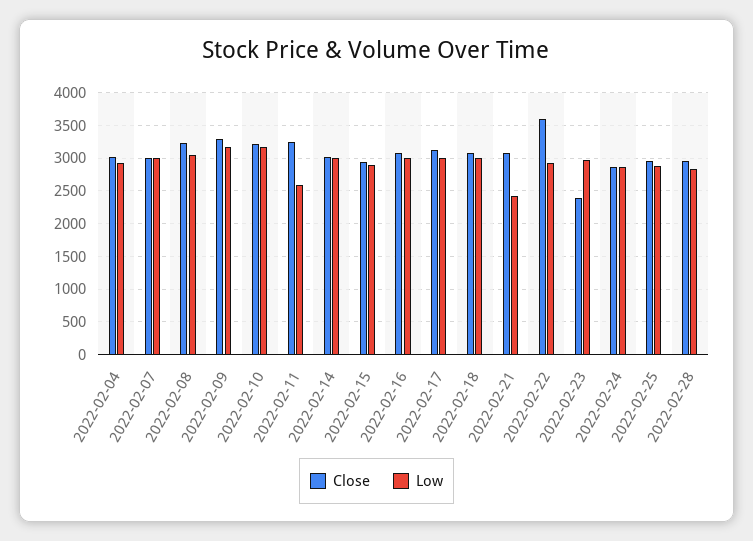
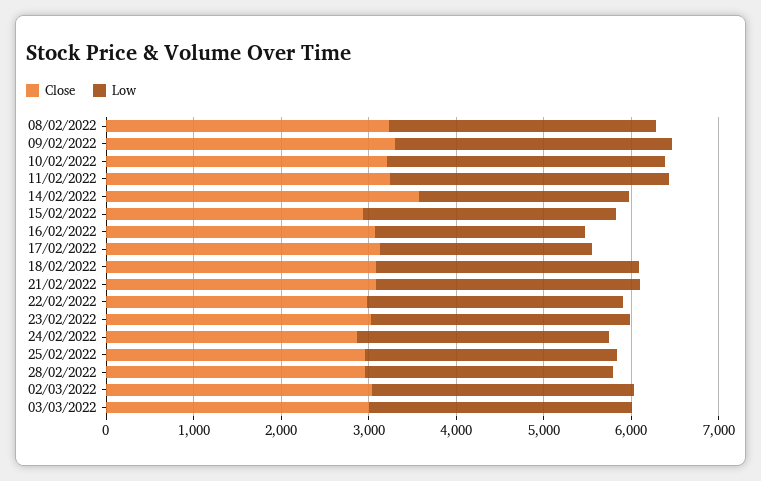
Close, 2022-02-04: 3000 -> none
Low, 2022-02-04: 2900 -> none
Close, 2022-02-07: 3000 -> none
Low, 2022-02-07: 3000 -> none
Low, 2022-02-11: 2600 -> 3200
Close, 2022-02-14: 3000 -> 3600
Low, 2022-02-14: 3000 -> 2400
Low, 2022-02-16: 3000 -> 2400
Low, 2022-02-17: 3000 -> 2400
Low, 2022-02-21: 2400 -> 3000
Close, 2022-02-22: 3600 -> 3000
Close, 2022-02-23: 2400 -> 3000
Close, 02/03/2022: none -> 3000
Low, 02/03/2022: none -> 3000
Close, 03/03/2022: none -> 3000
Low, 03/03/2022: none -> 3000

